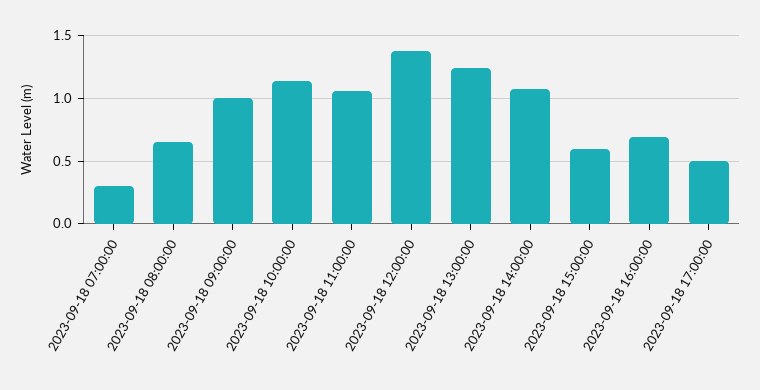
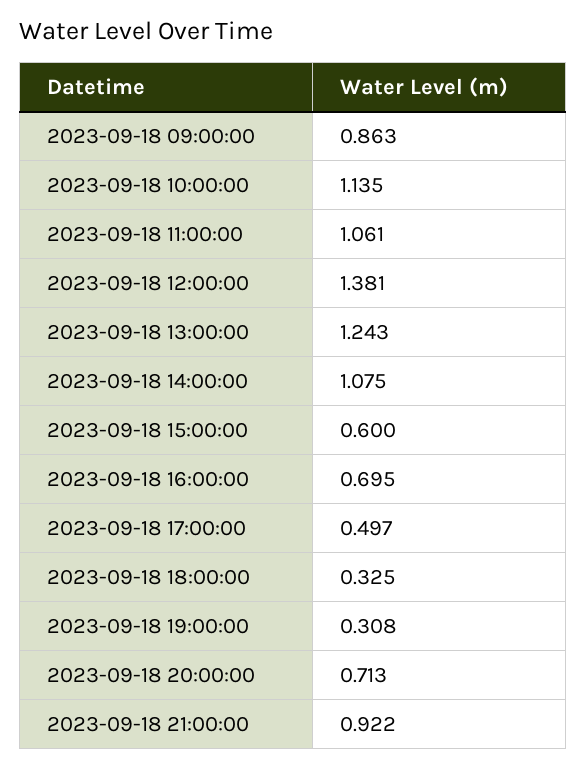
2023-09-18 07:00:00: 0.3 -> none
2023-09-18 08:00:00: 0.65 -> none
2023-09-18 09:00:00: 1 -> 0.863
2023-09-18 18:00:00: none -> 0.325
2023-09-18 19:00:00: none -> 0.308
2023-09-18 20:00:00: none -> 0.713
2023-09-18 21:00:00: none -> 0.922

